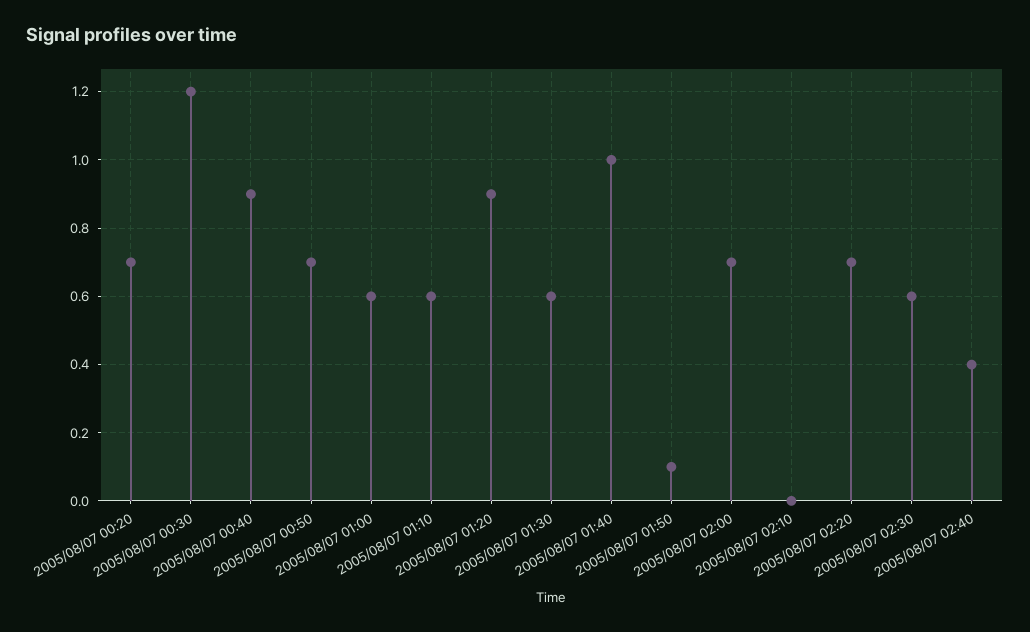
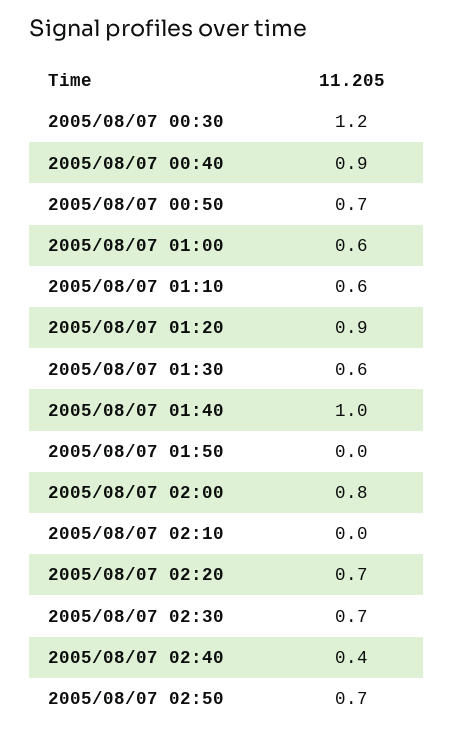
2005/08/07 00:20: 0.7 -> none
2005/08/07 01:50: 0.1 -> 0
2005/08/07 02:00: 0.7 -> 0.8
2005/08/07 02:30: 0.6 -> 0.7
2005/08/07 02:50: none -> 0.7

